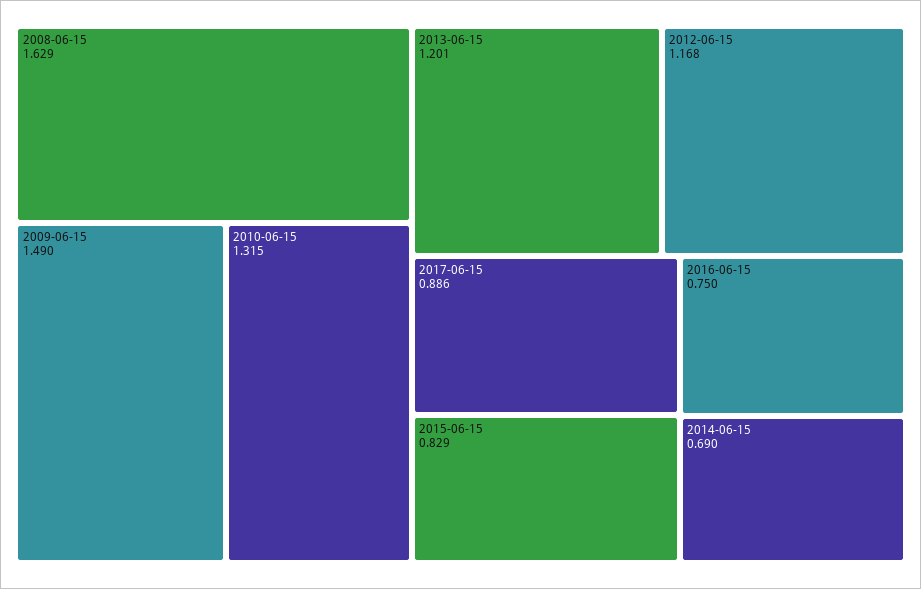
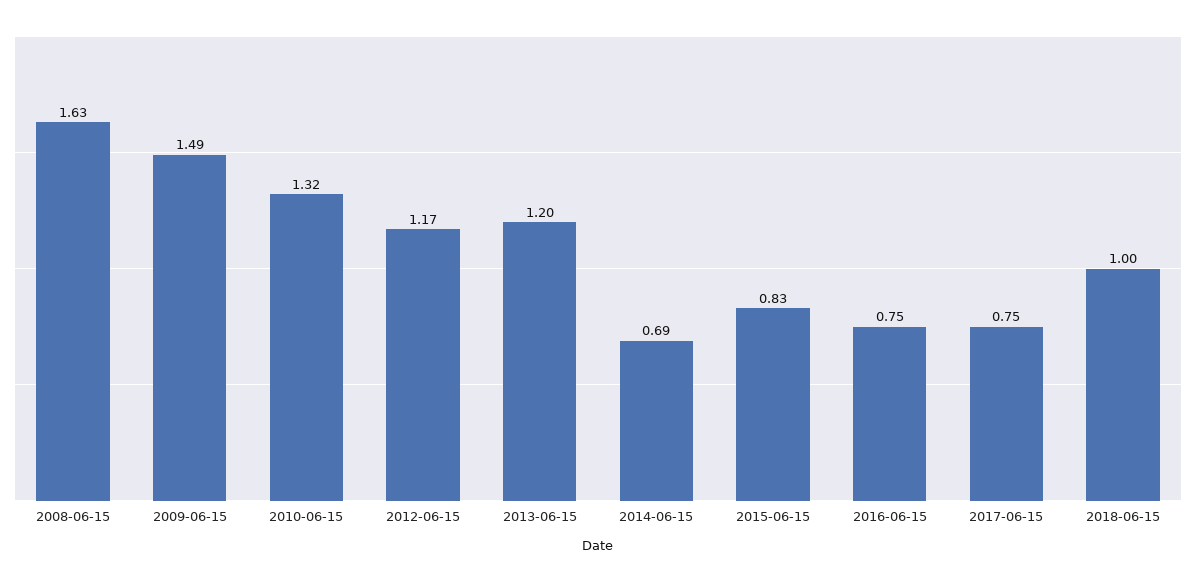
2017-06-15: 0.886 -> 0.75
2018-06-15: none -> 1

